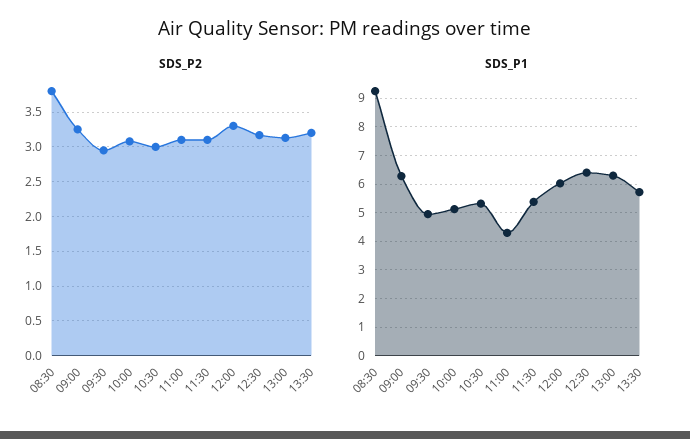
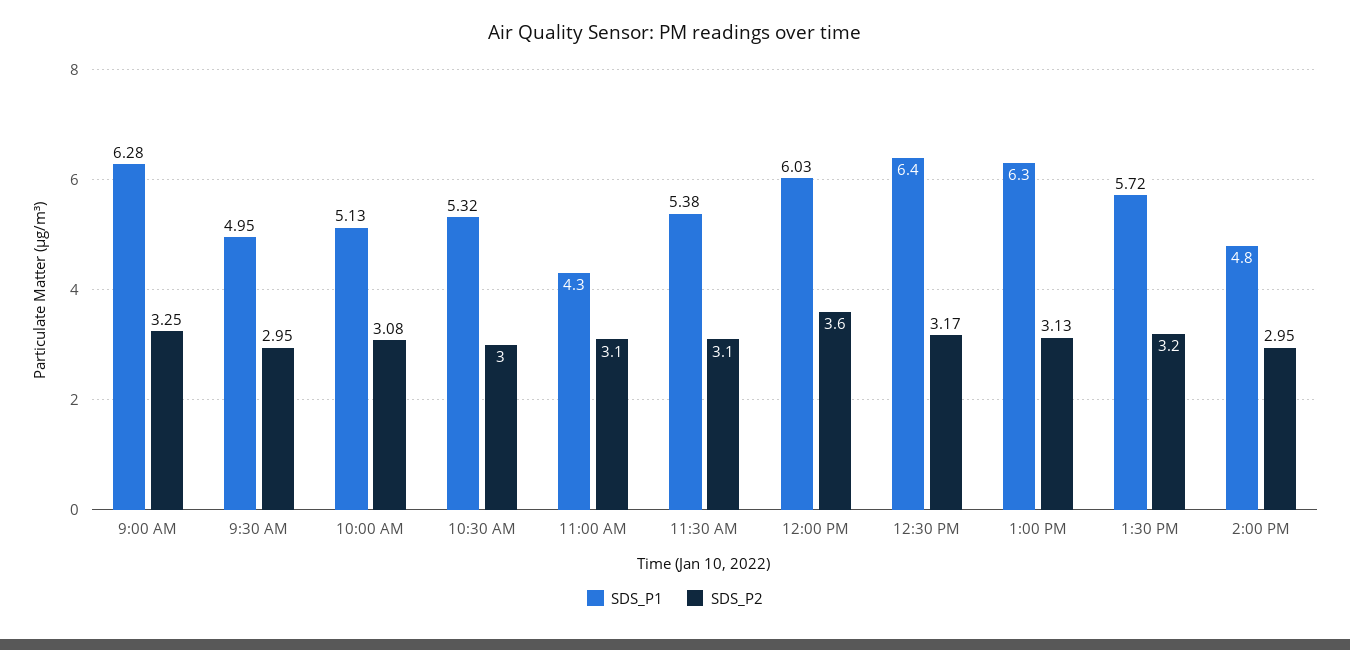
SDS_P2, 08:30: 3.8 -> none
SDS_P2, 12:00: 3.3 -> 3.6
SDS_P1, 08:30: 9.25 -> none
SDS_P1, 2:00 PM: none -> 4.8
SDS_P2, 2:00 PM: none -> 2.95

